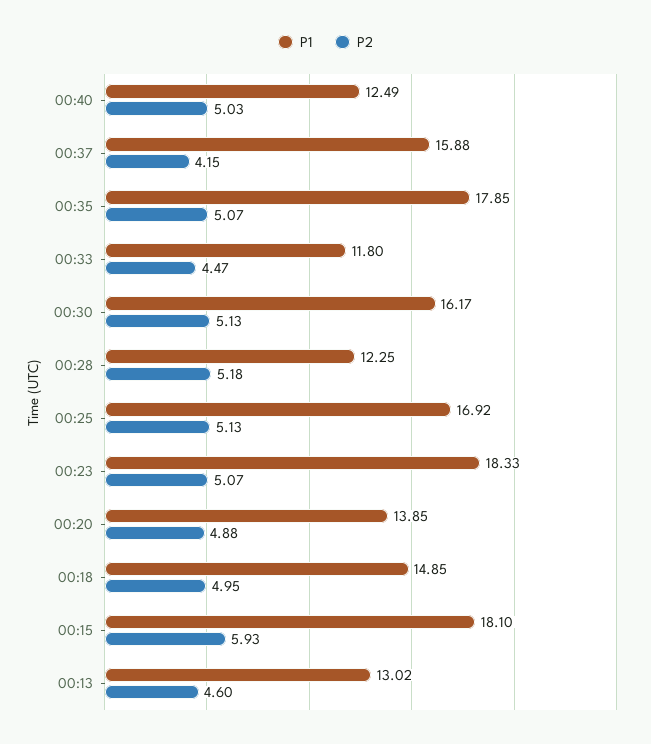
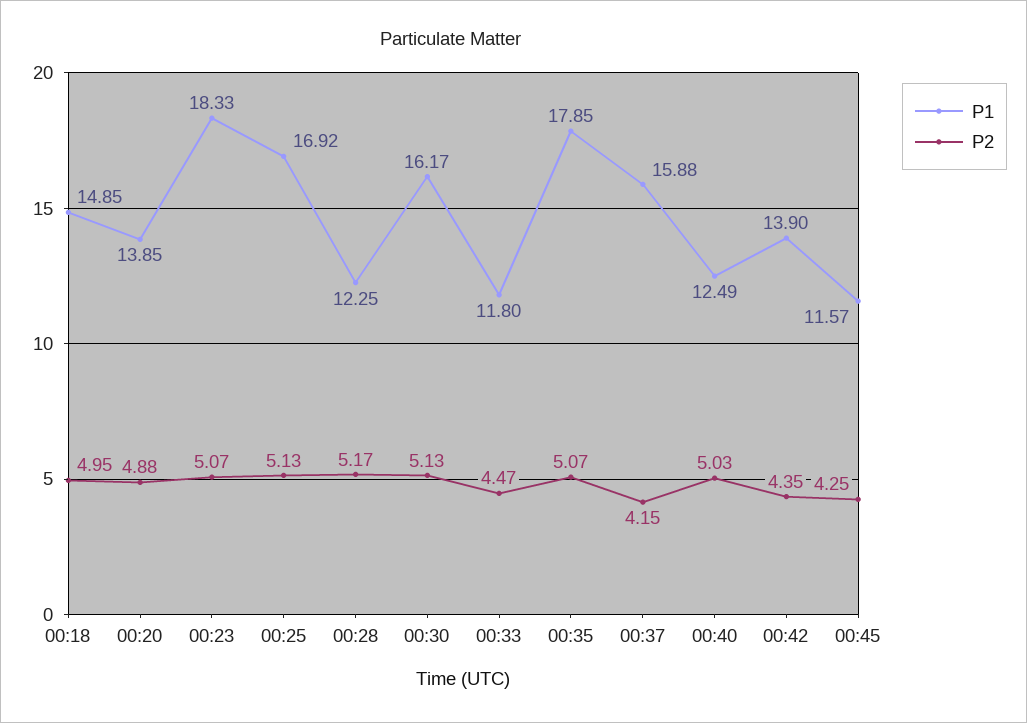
P2, 00:28: 5.18 -> 5.17
P1, 00:15: 18.1 -> none
P2, 00:15: 5.93 -> none
P1, 00:13: 13.02 -> none
P2, 00:13: 4.6 -> none
P1, 00:42: none -> 13.9
P2, 00:42: none -> 4.35
P1, 00:45: none -> 11.57
P2, 00:45: none -> 4.25

